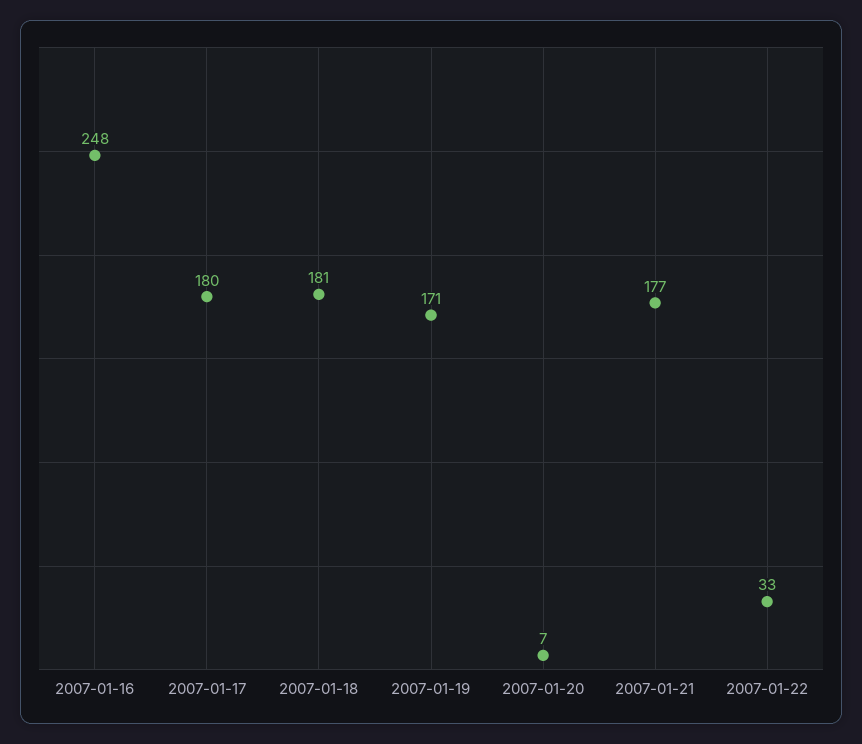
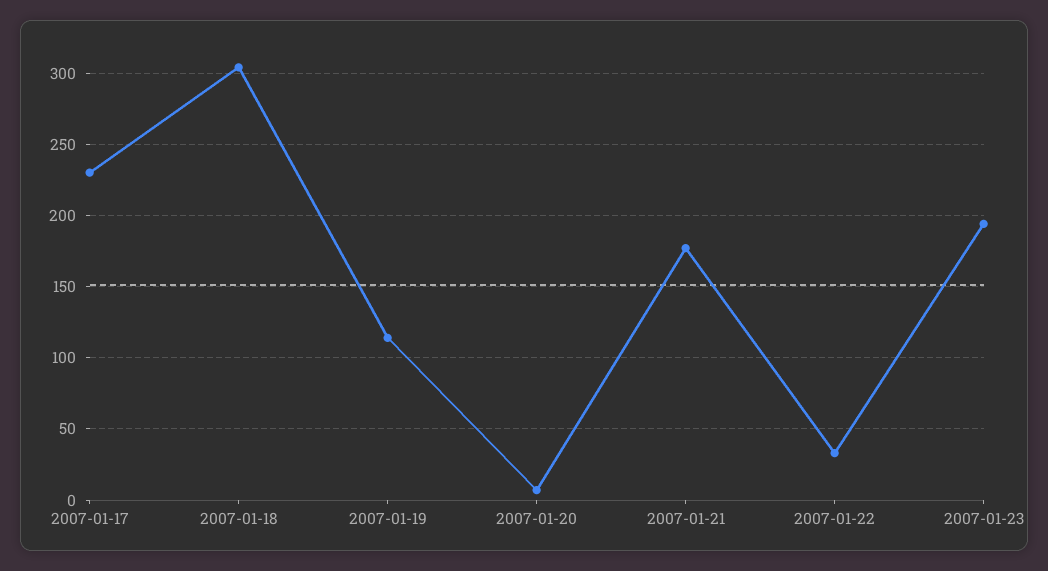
2007-01-16: 248 -> none
2007-01-17: 180 -> 230
2007-01-18: 181 -> 305
2007-01-19: 171 -> 115
2007-01-23: none -> 195

